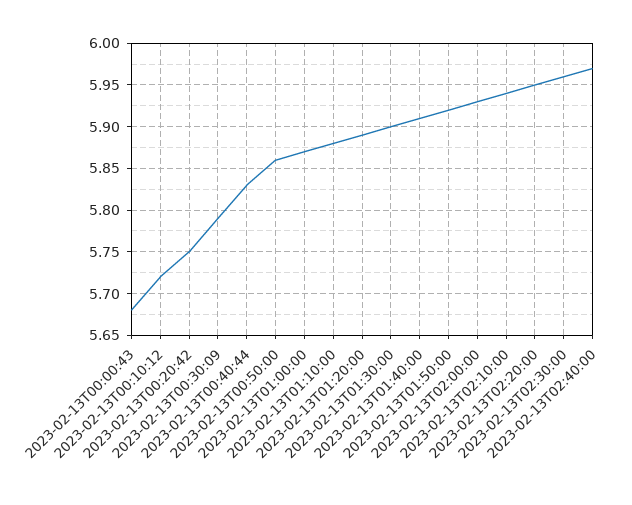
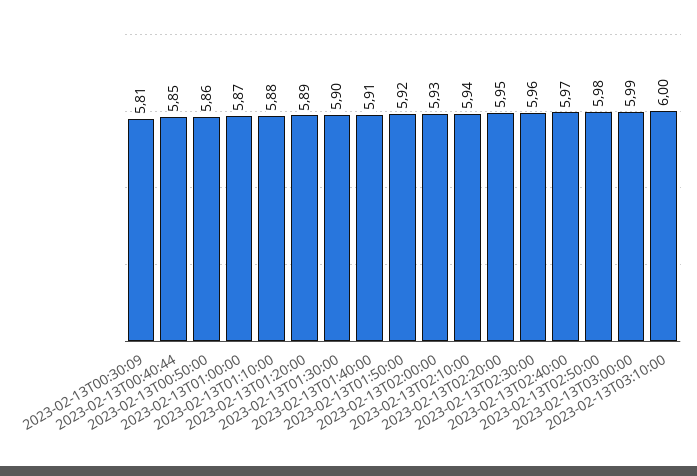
2023-02-13T00:00:43: 5.68 -> none
2023-02-13T00:10:12: 5.72 -> none
2023-02-13T00:20:42: 5.75 -> none
2023-02-13T00:30:09: 5.79 -> 5.81
2023-02-13T00:40:44: 5.83 -> 5.85
2023-02-13T02:50:00: none -> 5.98
2023-02-13T03:00:00: none -> 5.99
2023-02-13T03:10:00: none -> 6

